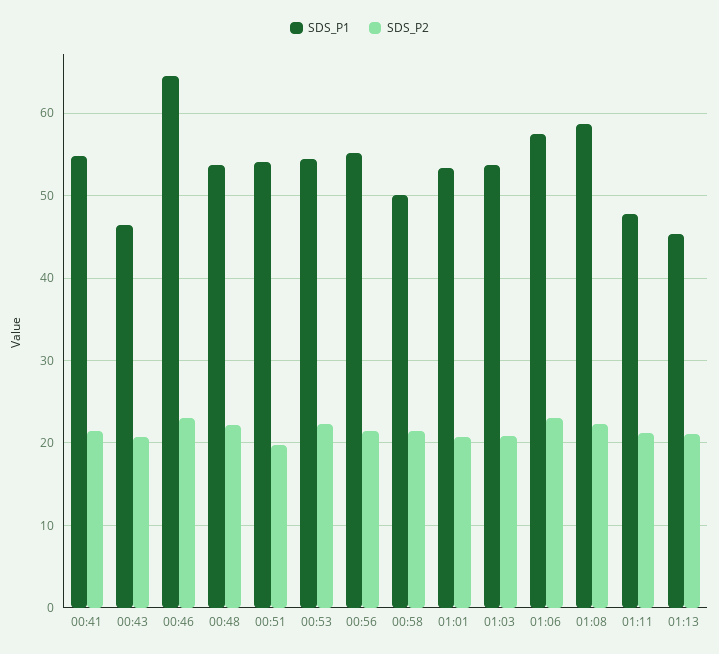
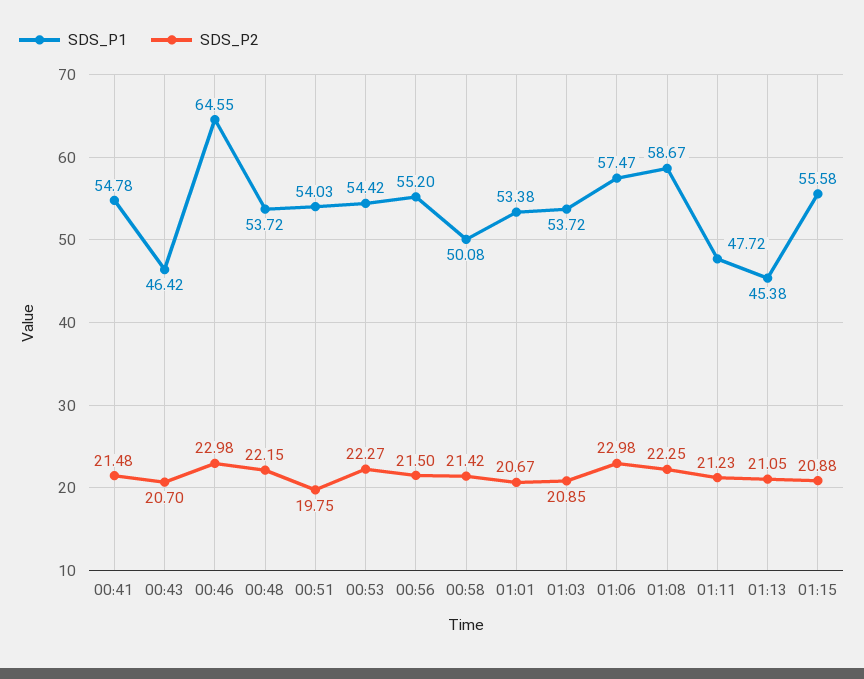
SDS_P1, 01:15: none -> 55.58
SDS_P2, 01:15: none -> 20.88

